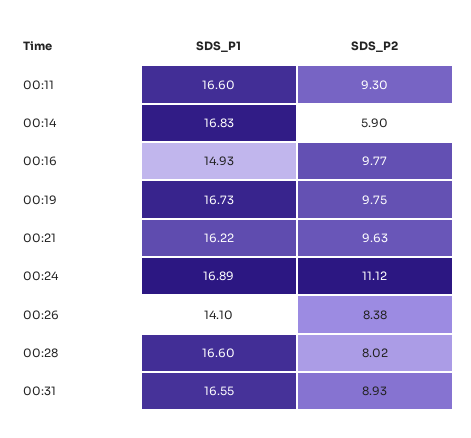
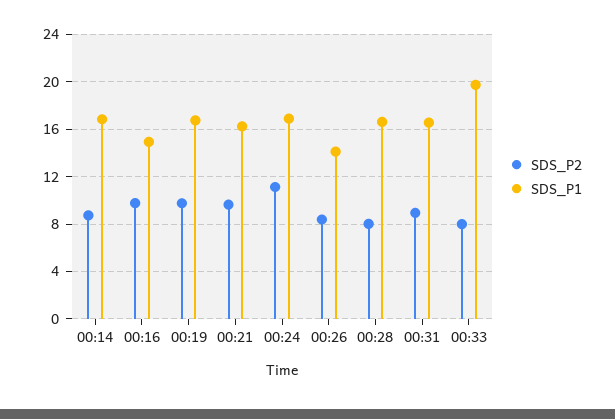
SDS_P1, 00:11: 16.6 -> none
SDS_P2, 00:11: 9.3 -> none
SDS_P2, 00:14: 5.9 -> 9
SDS_P2, 00:33: none -> 8
SDS_P1, 00:33: none -> 20

